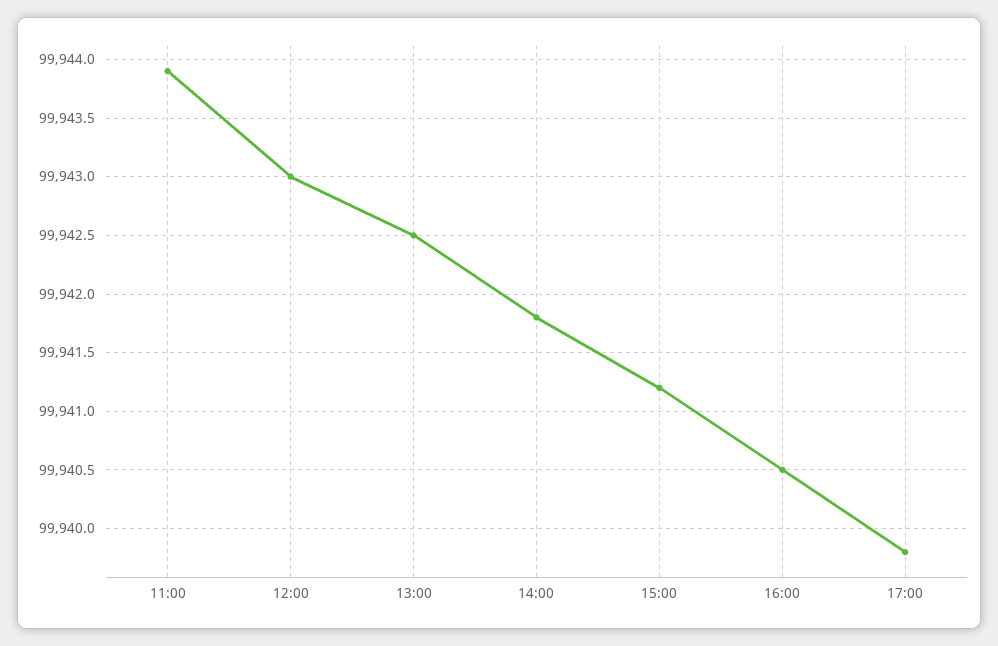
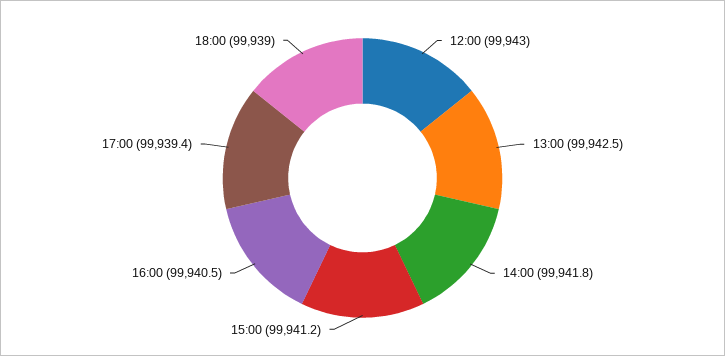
11:00: 99943.9 -> none
17:00: 99939.8 -> 99939.4
18:00: none -> 99939

